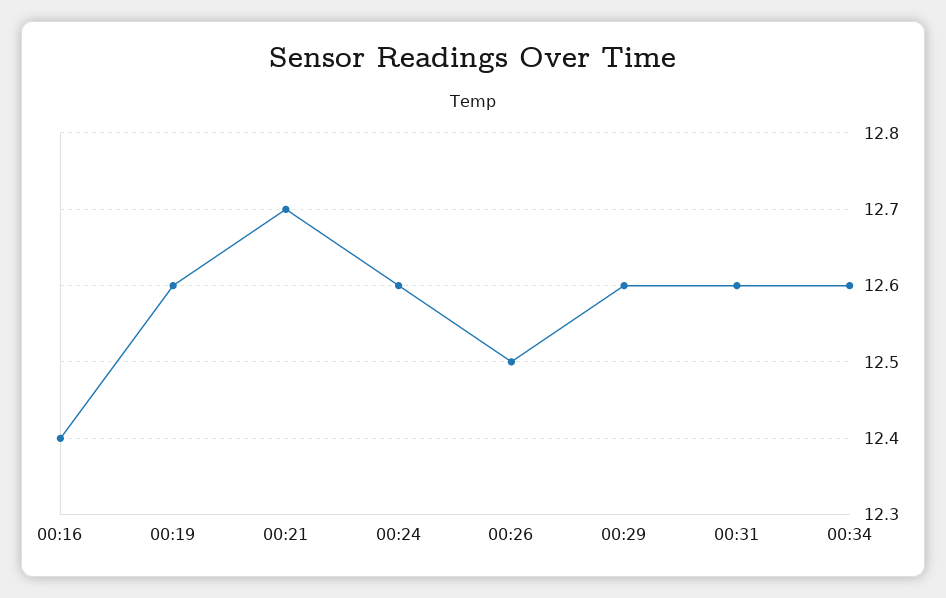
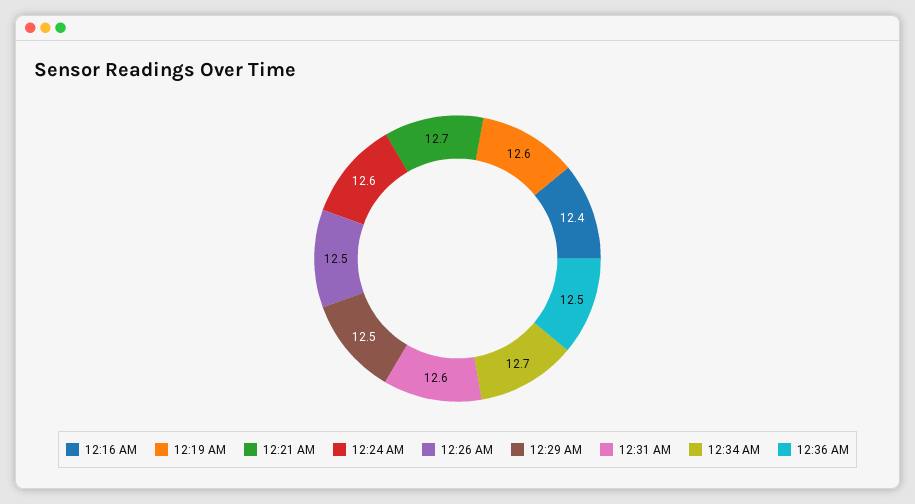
00:29: 12.6 -> 12.5
00:34: 12.6 -> 12.7
12:36 AM: none -> 12.5

